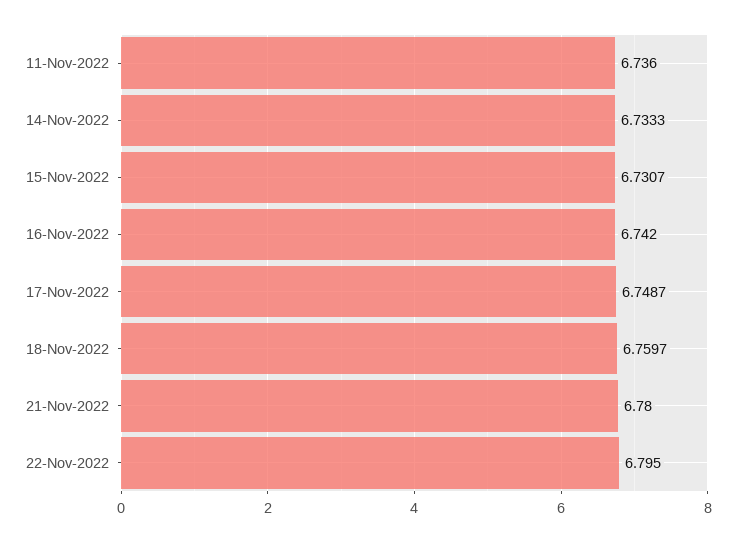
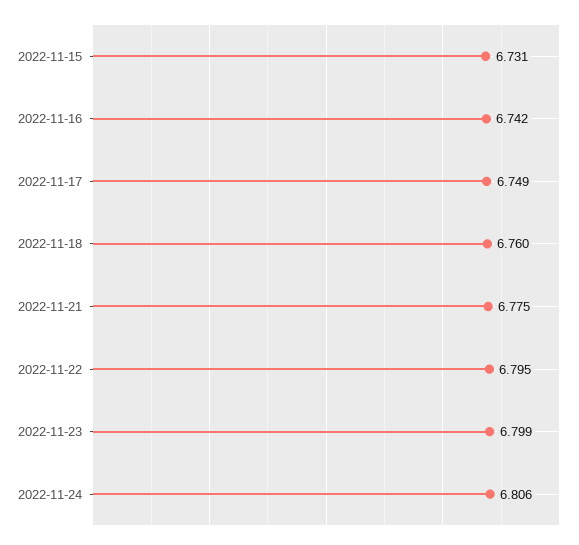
11-Nov-2022: 6.736 -> none
14-Nov-2022: 6.7333 -> none
21-Nov-2022: 6.78 -> 6.775
2022-11-23: none -> 6.799
2022-11-24: none -> 6.806

